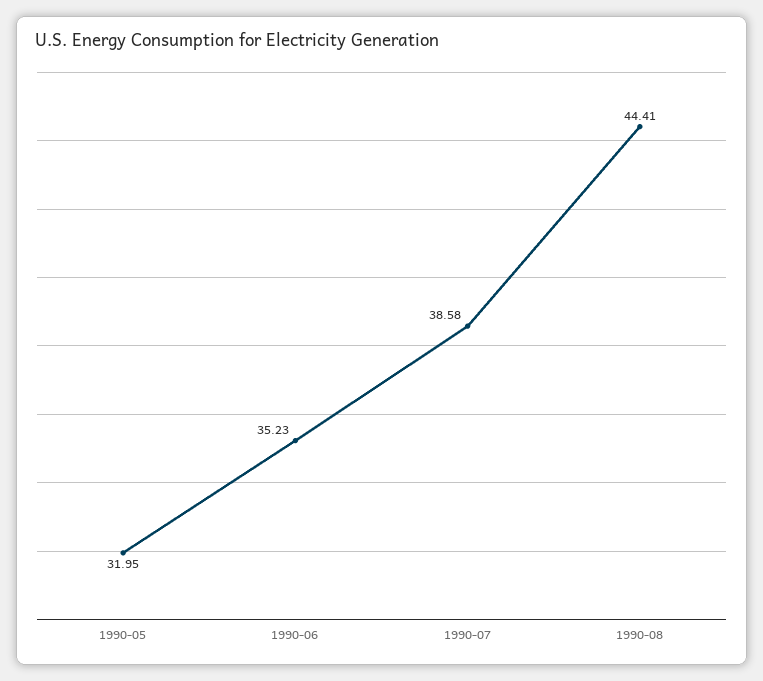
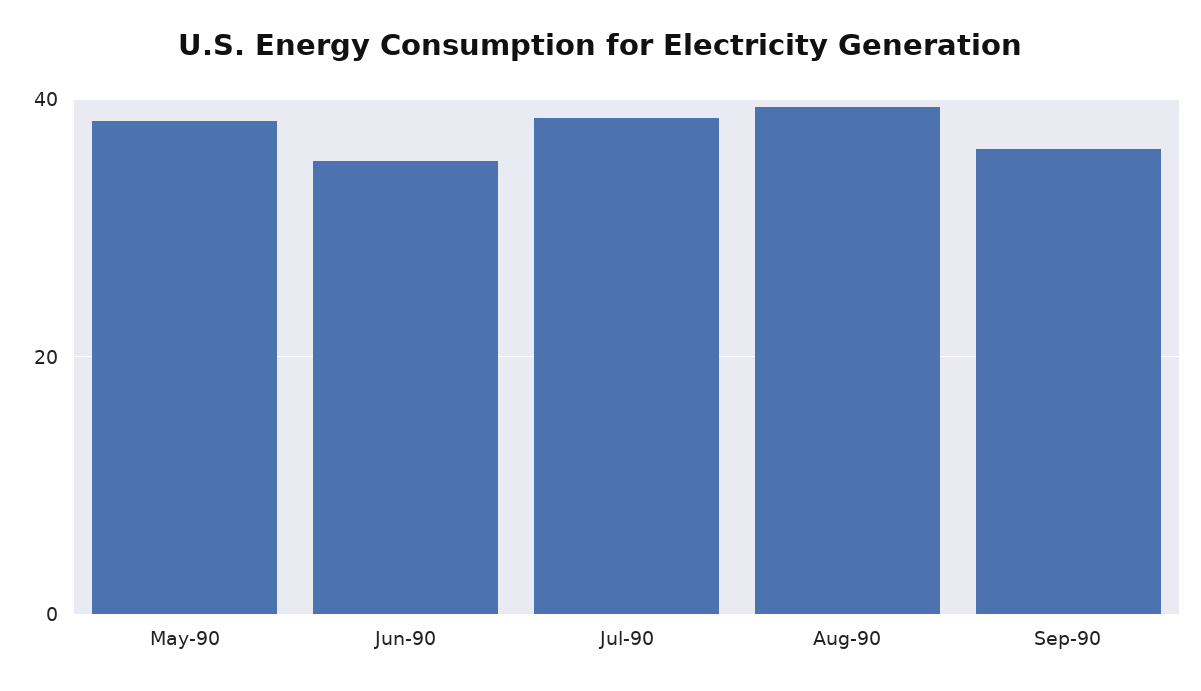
1990-05: 31.95 -> 38
1990-08: 44.41 -> 40
Sep-90: none -> 36

